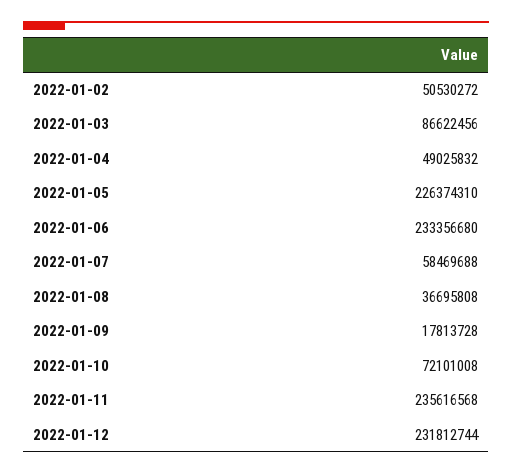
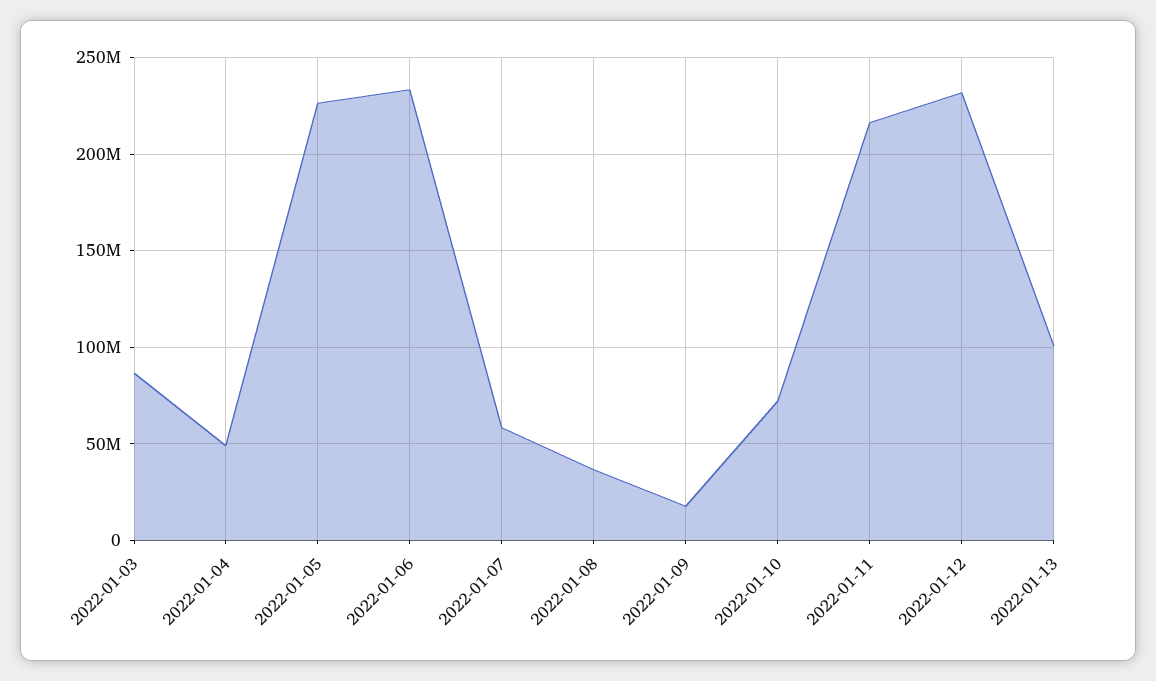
2022-01-02: 50530272 -> none
2022-01-11: 235616568 -> 215000000
2022-01-13: none -> 100000000

